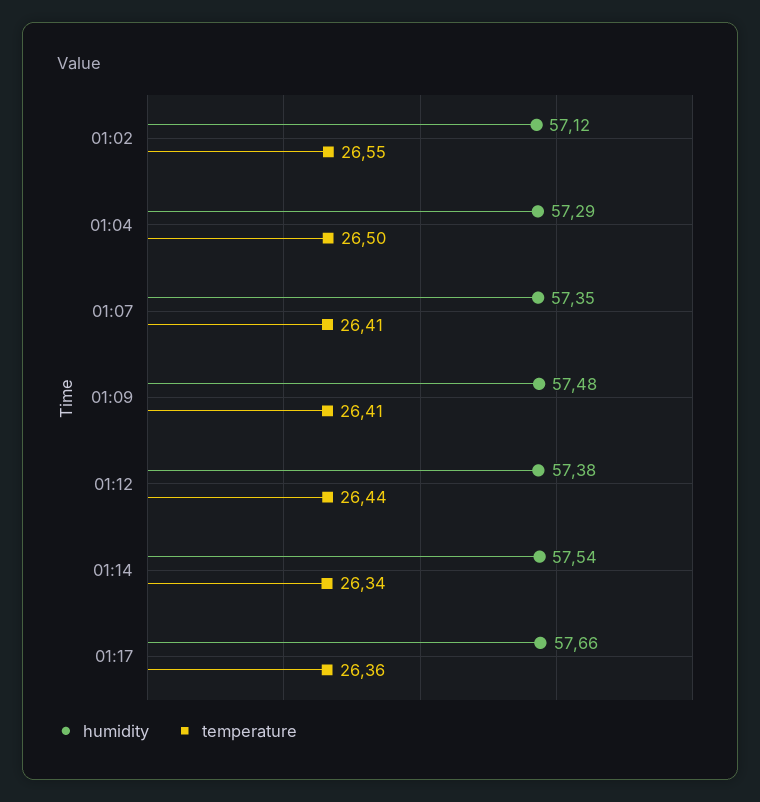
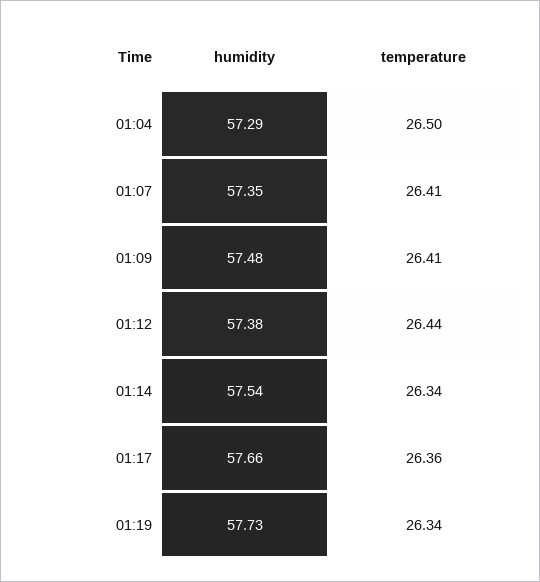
humidity, 01:02: 57.12 -> none
temperature, 01:02: 26.55 -> none
humidity, 01:19: none -> 57.73
temperature, 01:19: none -> 26.34

